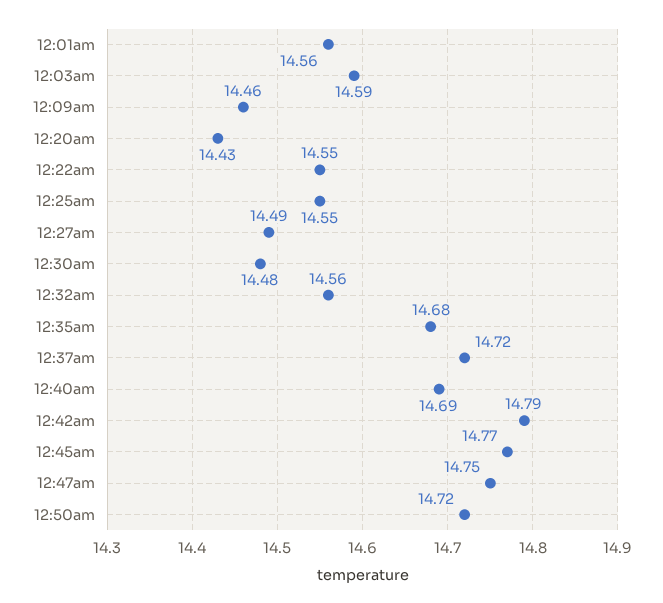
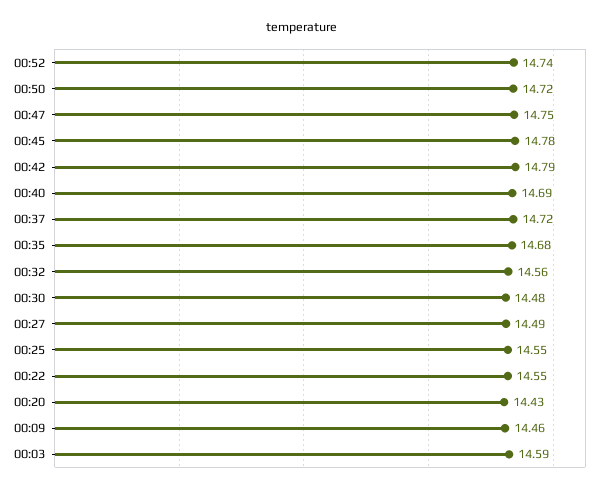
12:01am: 14.56 -> none
12:45am: 14.77 -> 14.78
00:52: none -> 14.74

